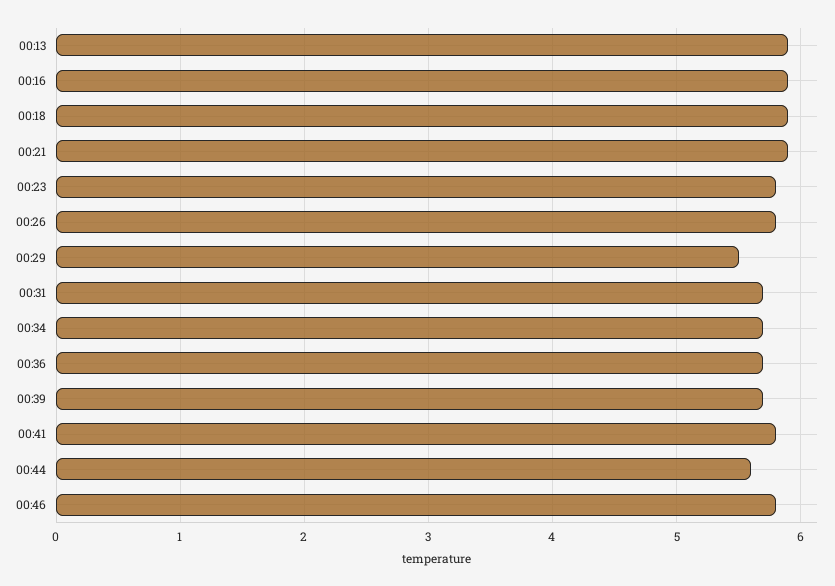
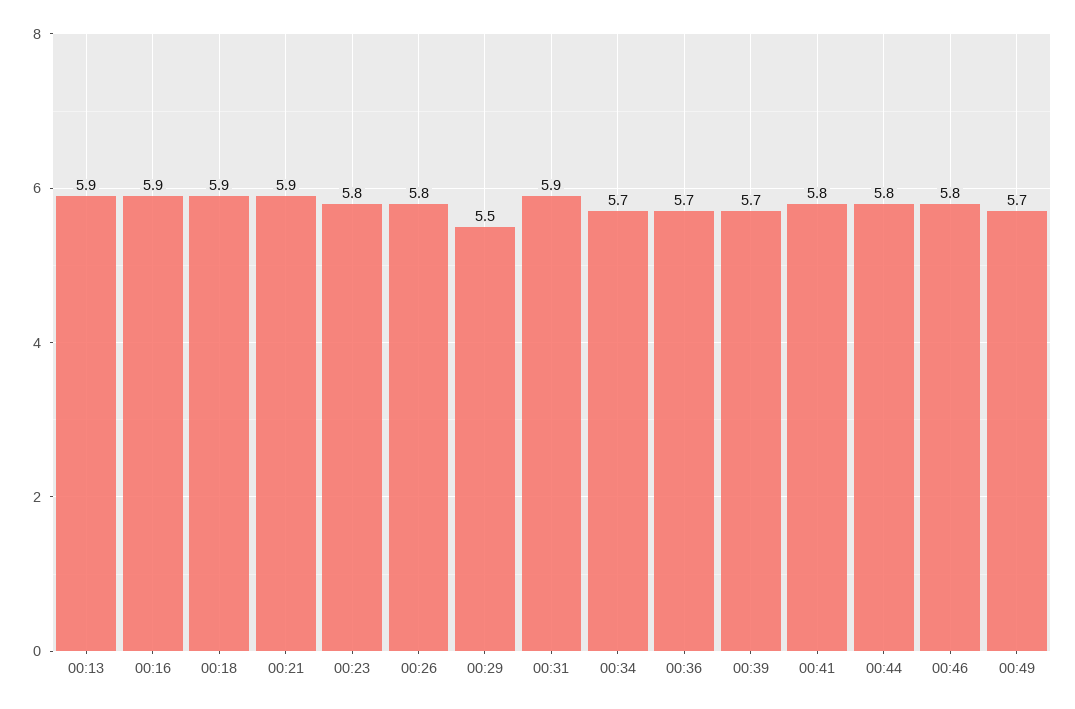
00:31: 5.7 -> 5.9
00:44: 5.6 -> 5.8
00:49: none -> 5.7

